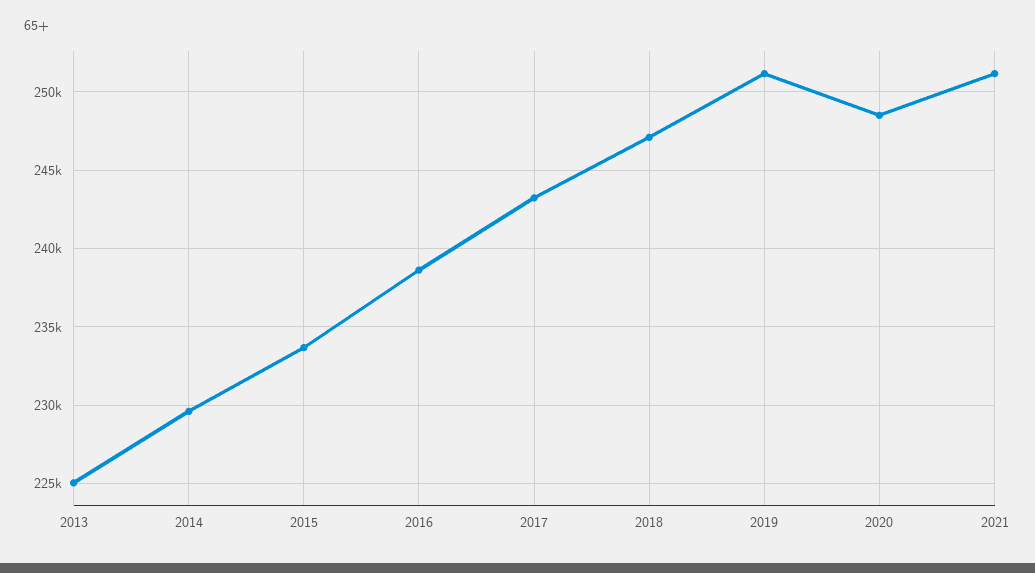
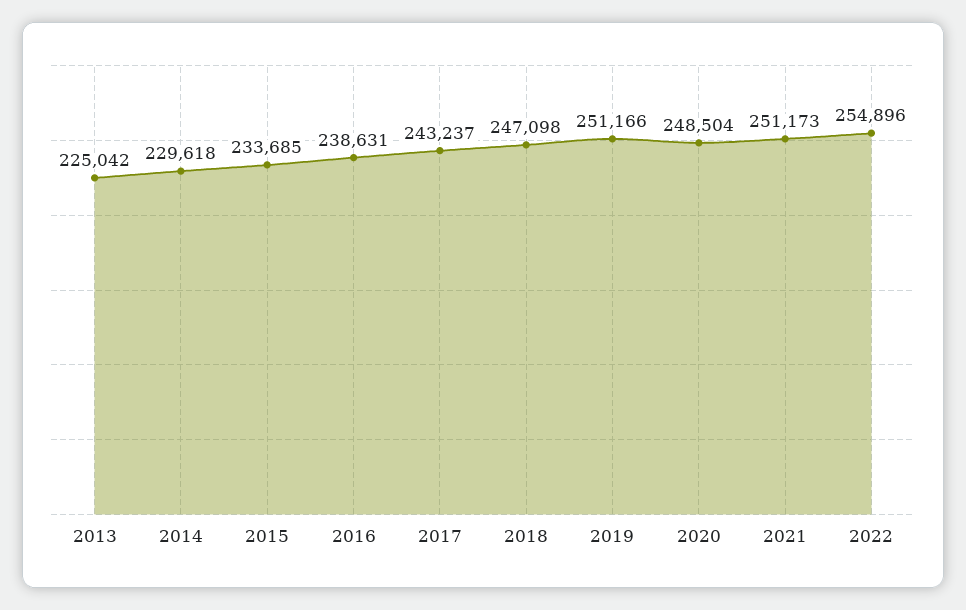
2022: none -> 254896

